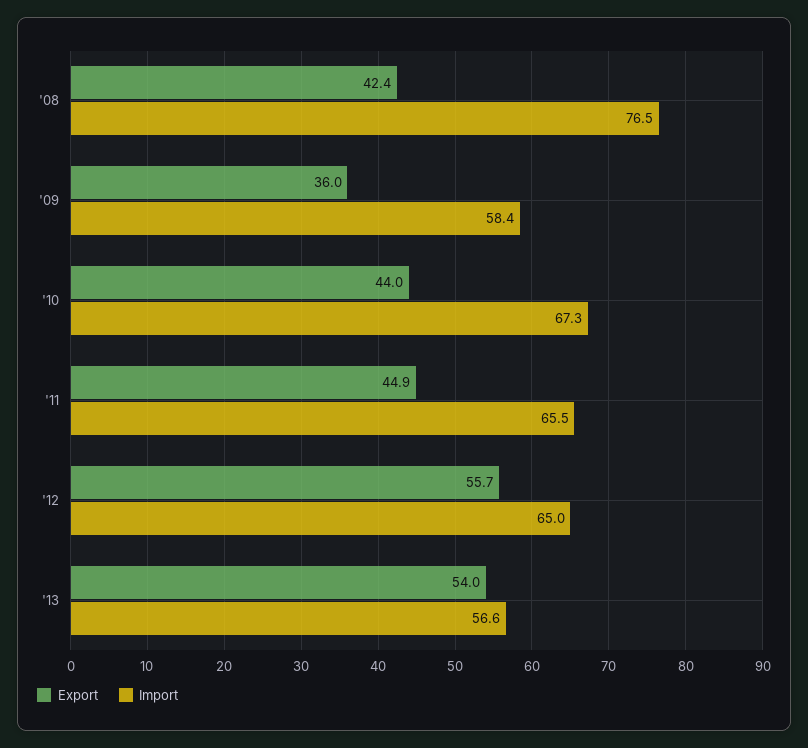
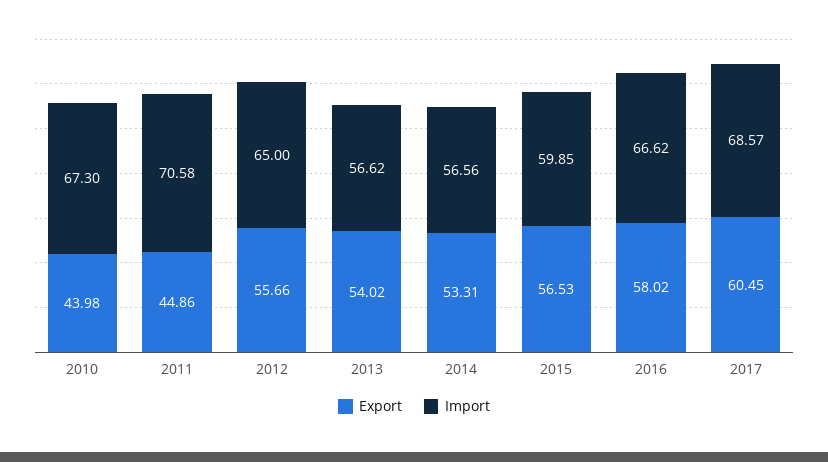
Export, '08: 42.4 -> none
Import, '08: 76.5 -> none
Export, '09: 36 -> none
Import, '09: 58.4 -> none
Import, '11: 65.5 -> 70.58
Export, 2014: none -> 53.31
Import, 2014: none -> 56.56
Export, 2015: none -> 56.53
Import, 2015: none -> 59.85
Export, 2016: none -> 58.02
Import, 2016: none -> 66.62
Export, 2017: none -> 60.45
Import, 2017: none -> 68.57

